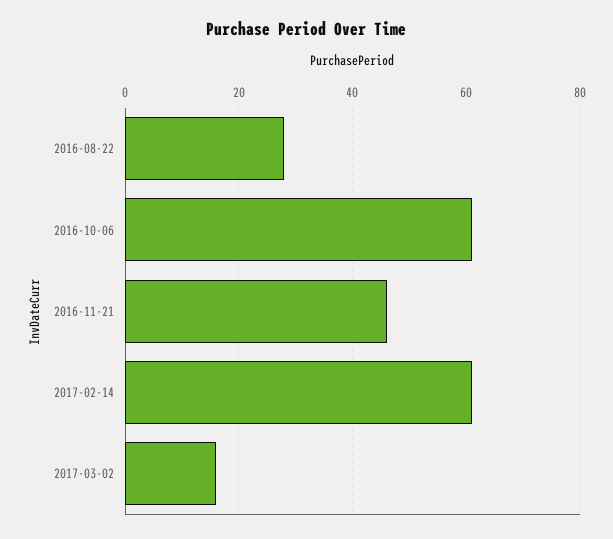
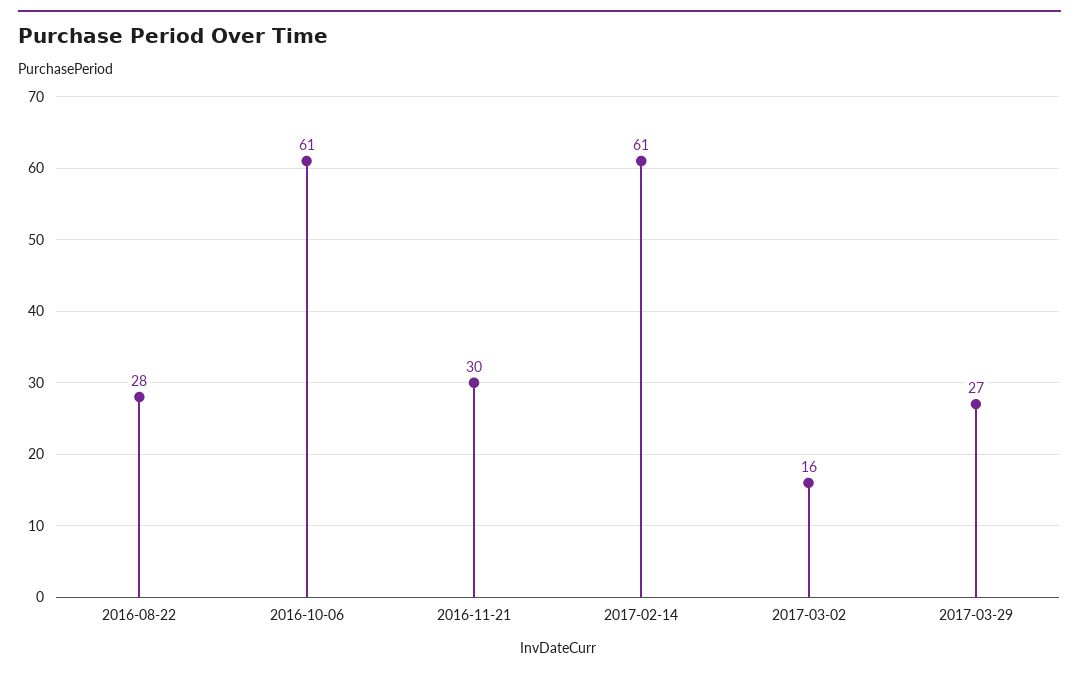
2016-11-21: 45 -> 30
2017-03-29: none -> 27

